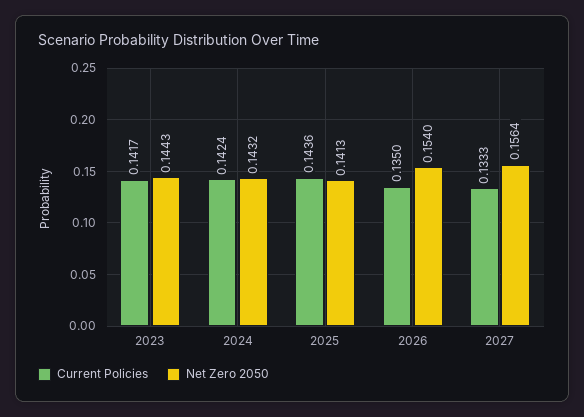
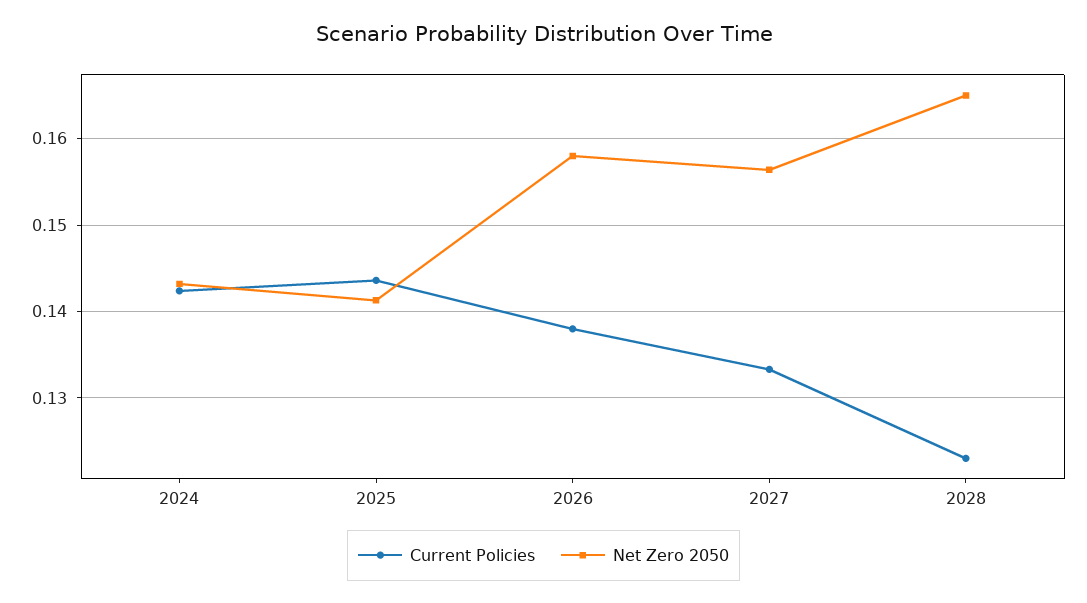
Current Policies, 2023: 0.1417 -> none
Net Zero 2050, 2023: 0.1443 -> none
Current Policies, 2026: 0.135 -> 0.138
Net Zero 2050, 2026: 0.154 -> 0.158
Current Policies, 2028: none -> 0.123
Net Zero 2050, 2028: none -> 0.165

